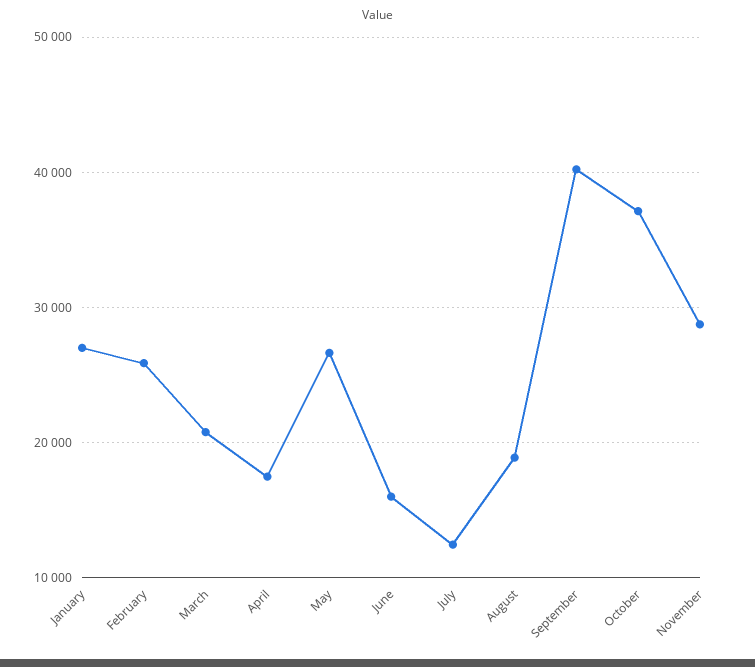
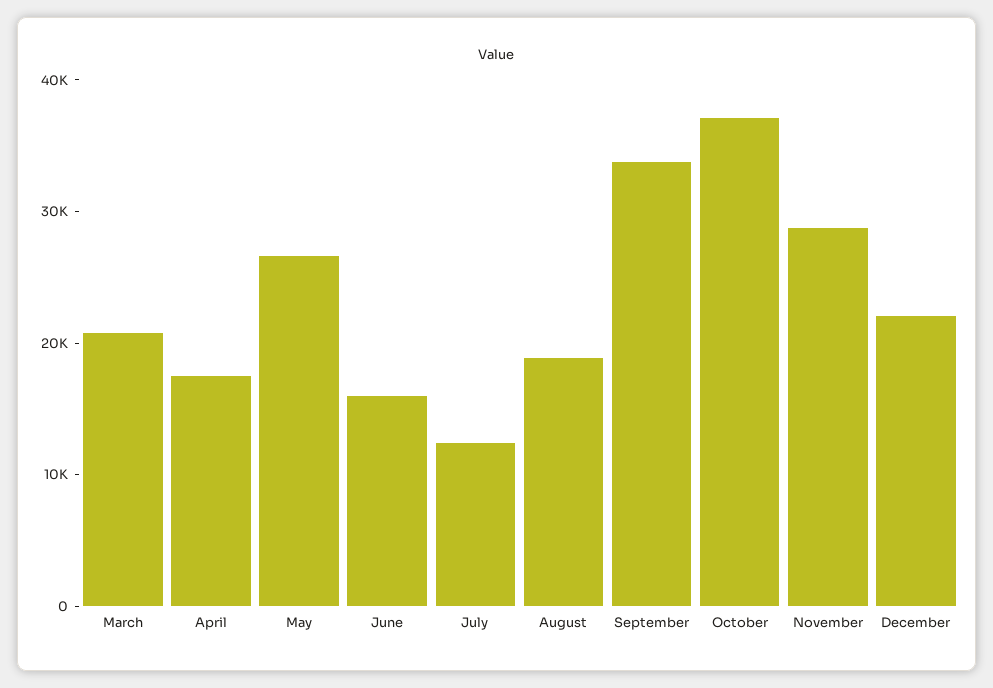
January: 27000 -> none
February: 26000 -> none
September: 40000 -> 34000
December: none -> 22000

